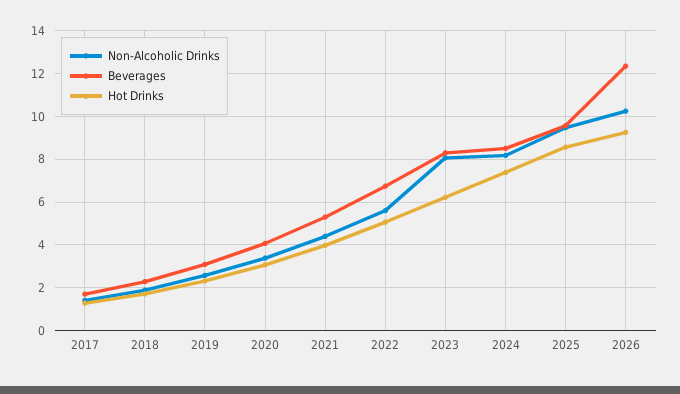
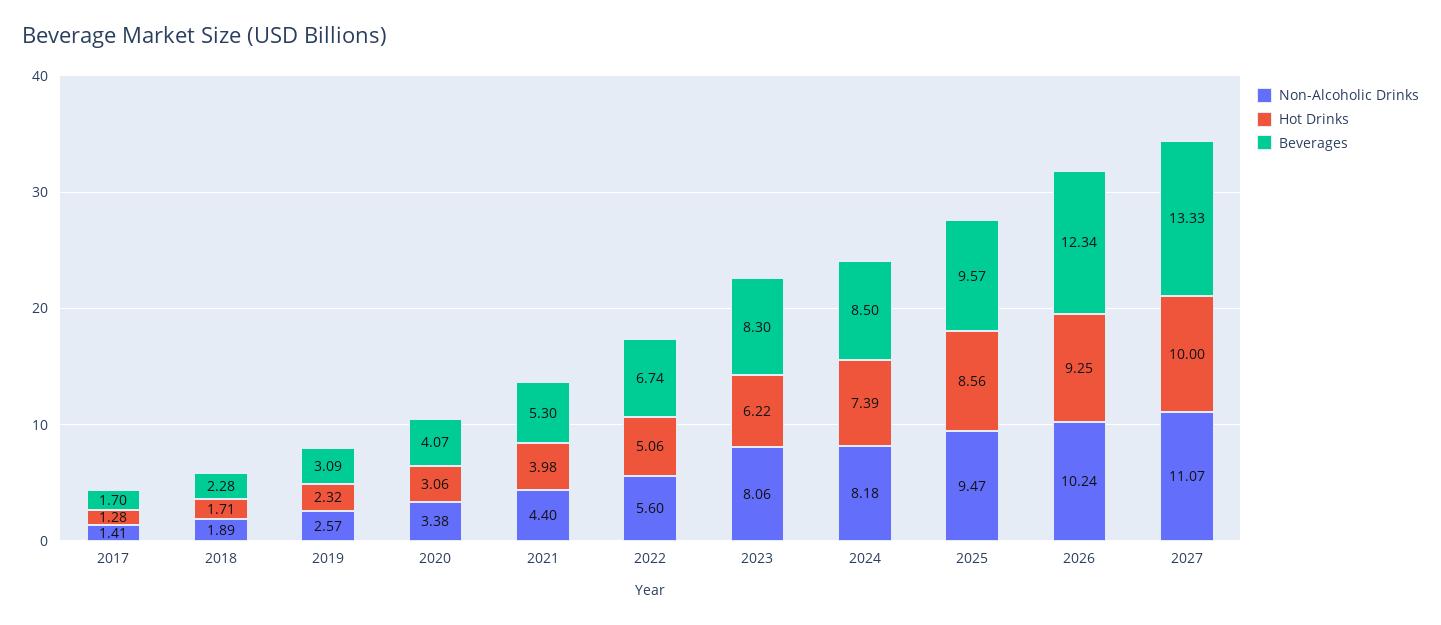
Non-Alcoholic Drinks, 2027: none -> 11.07
Hot Drinks, 2027: none -> 10
Beverages, 2027: none -> 13.33

